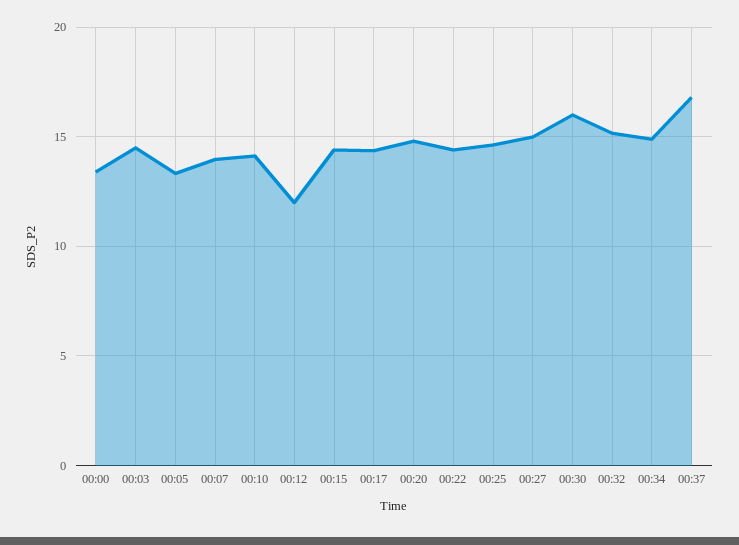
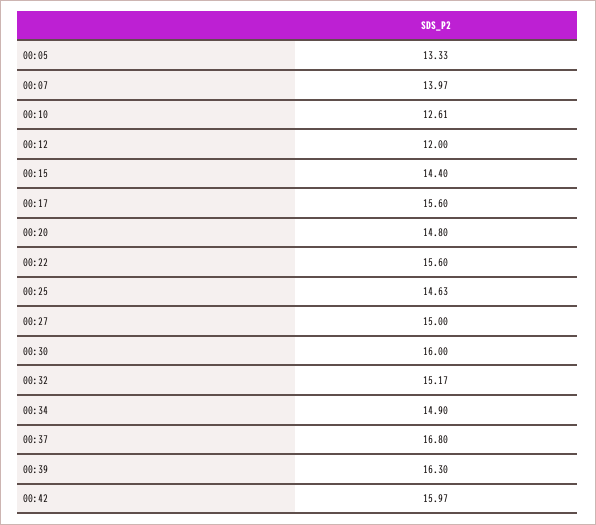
00:00: 13.5 -> none
00:03: 14.5 -> none
00:10: 14 -> 12.61
00:17: 14.5 -> 15.6
00:22: 14.5 -> 15.6
00:39: none -> 16.3
00:42: none -> 15.97

